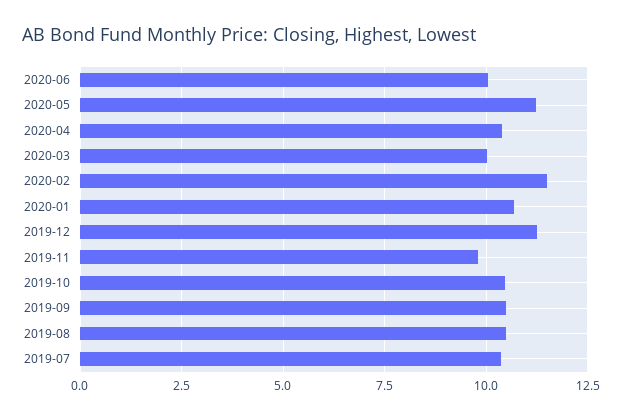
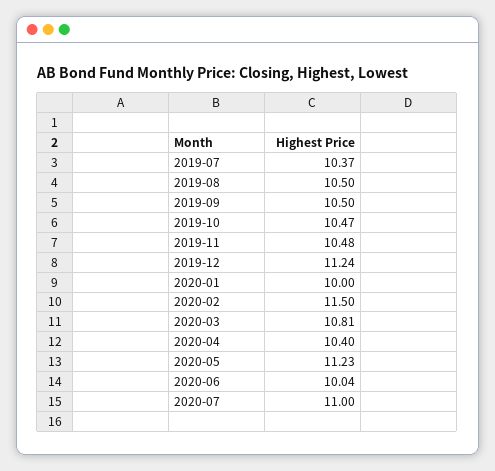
2020-03: 10 -> 10.81
2020-01: 10.75 -> 10
2019-11: 9.75 -> 10.48
2020-07: none -> 11

